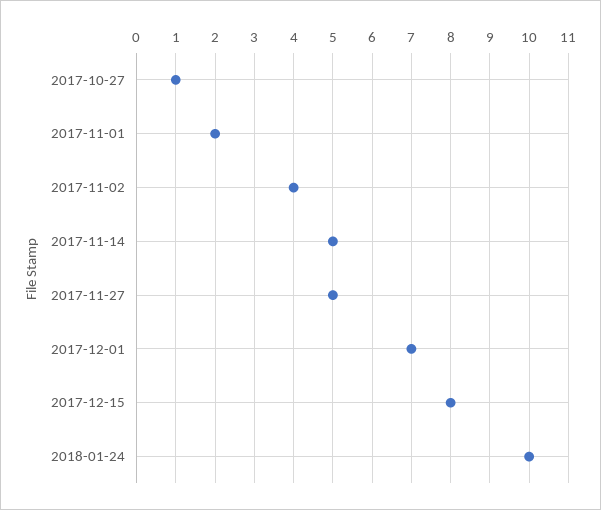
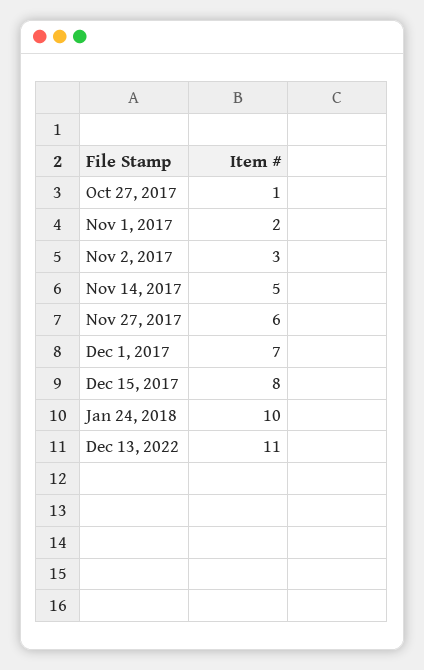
2017-11-02: 4 -> 3
2017-11-27: 5 -> 6
Dec 13, 2022: none -> 11

